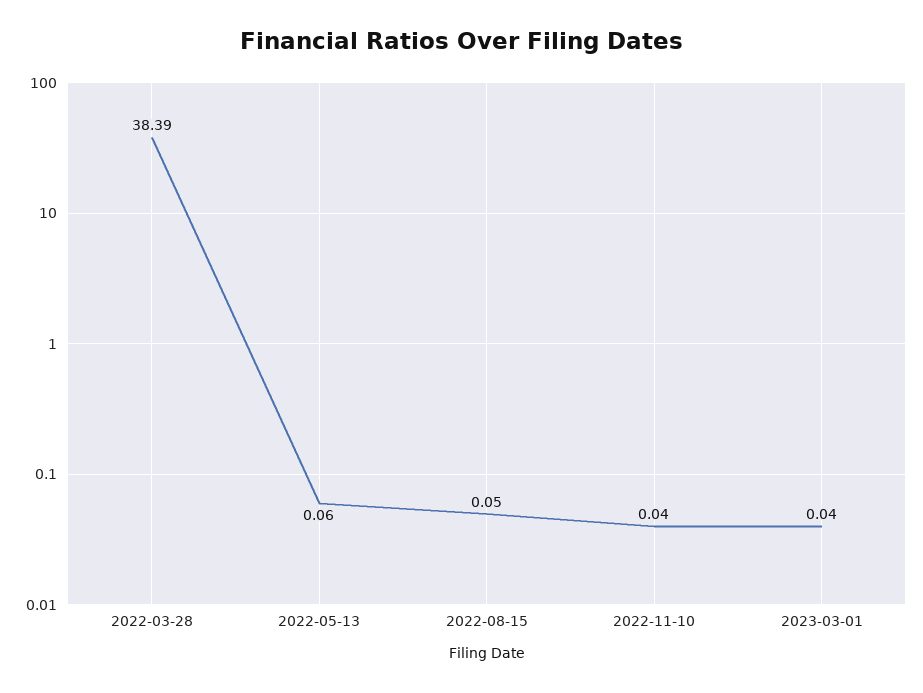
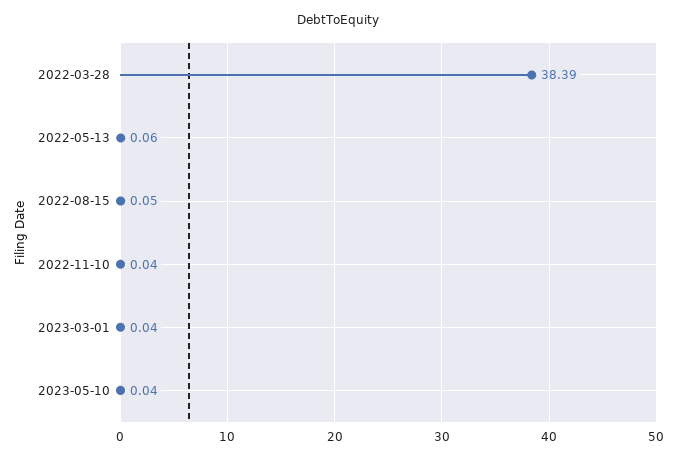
2023-05-10: none -> 0.04

